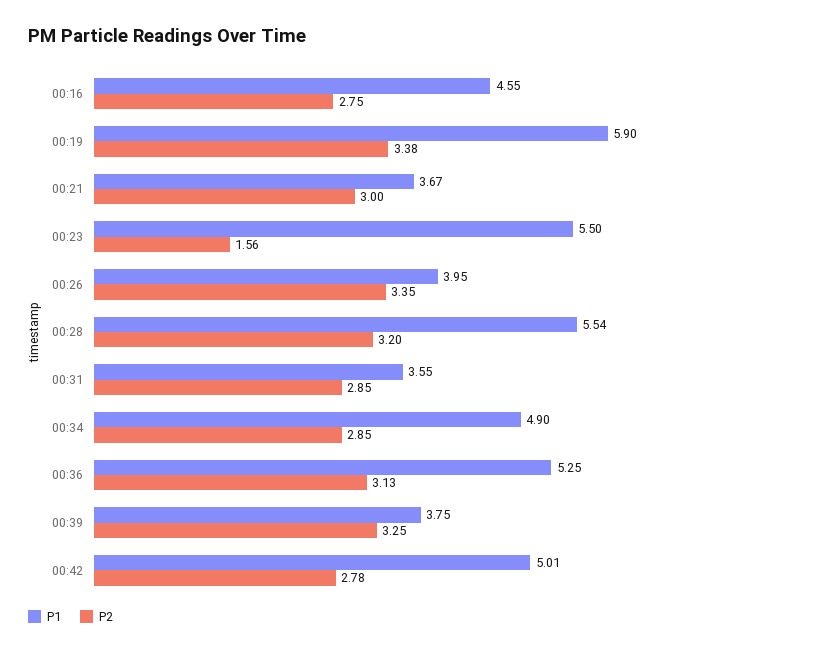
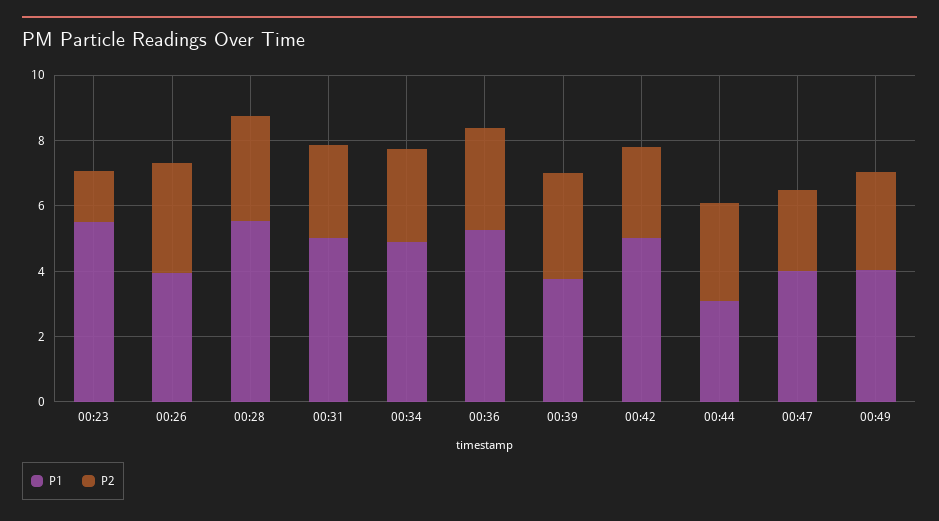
P1, 00:16: 4.55 -> none
P2, 00:16: 2.75 -> none
P1, 00:19: 5.9 -> none
P2, 00:19: 3.38 -> none
P1, 00:21: 3.67 -> none
P2, 00:21: 3 -> none
P1, 00:31: 3.55 -> 5
P1, 00:44: none -> 3
P2, 00:44: none -> 3
P1, 00:47: none -> 4
P2, 00:47: none -> 2.5
P1, 00:49: none -> 4
P2, 00:49: none -> 3

